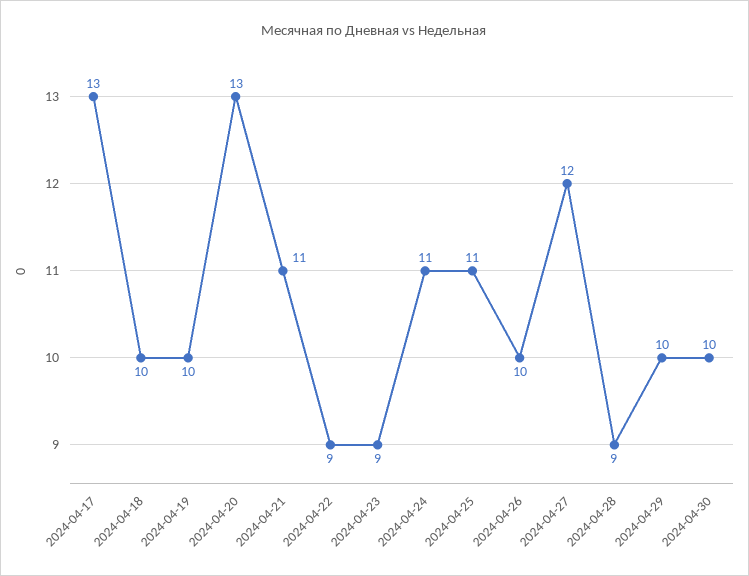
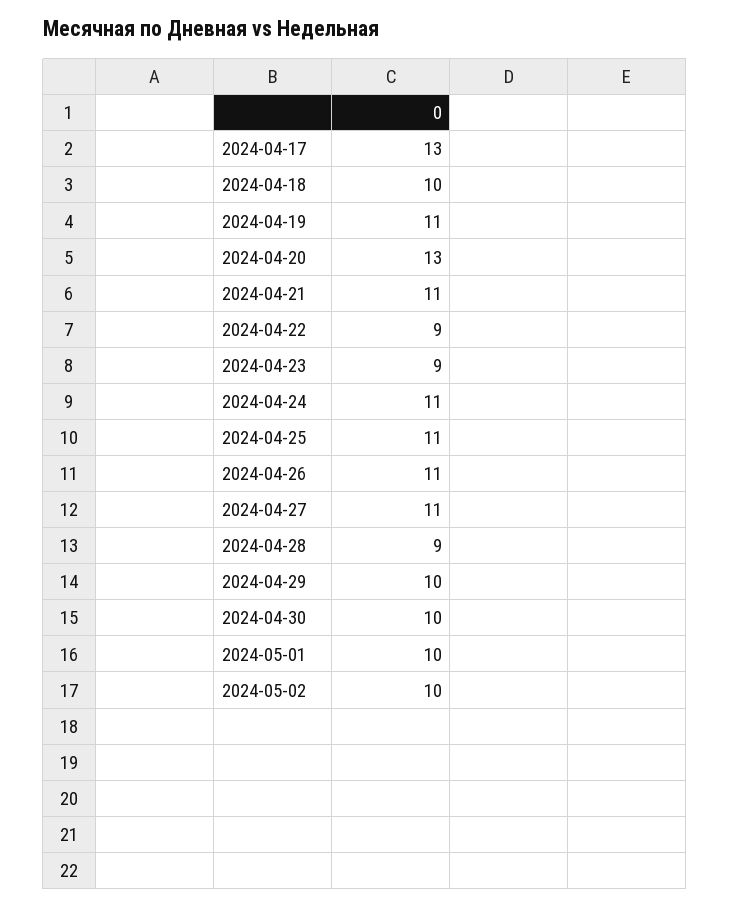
2024-04-19: 10 -> 11
2024-04-26: 10 -> 11
2024-04-27: 12 -> 11
2024-05-01: none -> 10
2024-05-02: none -> 10

